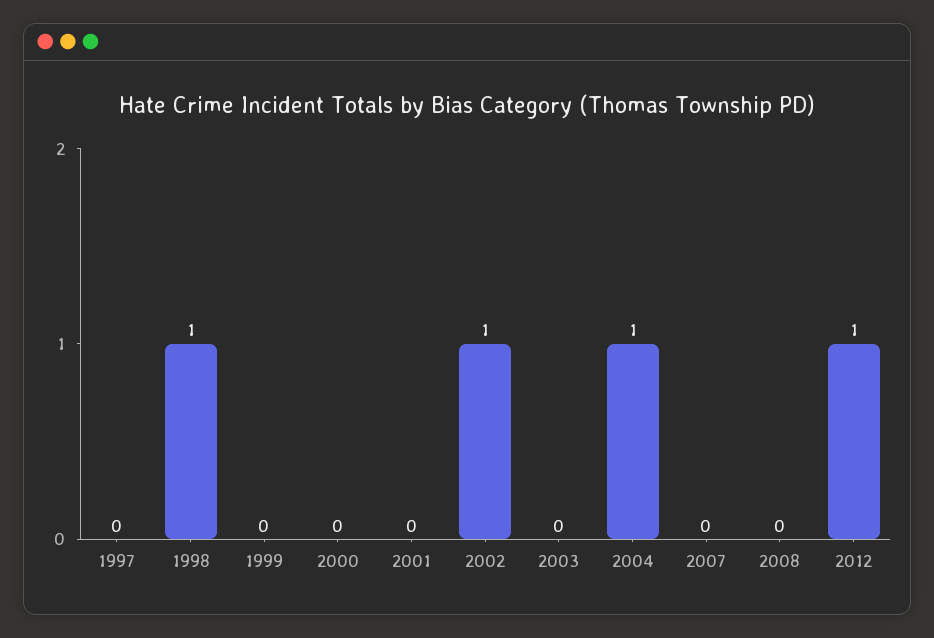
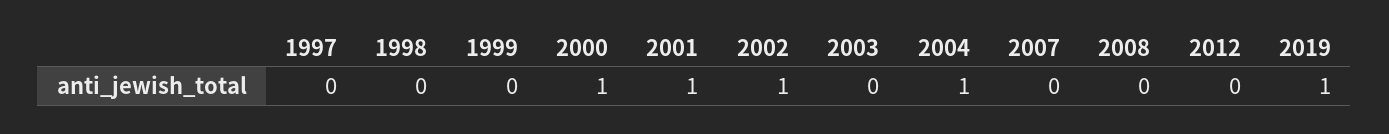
1998: 1 -> 0
2000: 0 -> 1
2001: 0 -> 1
2012: 1 -> 0
2019: none -> 1

